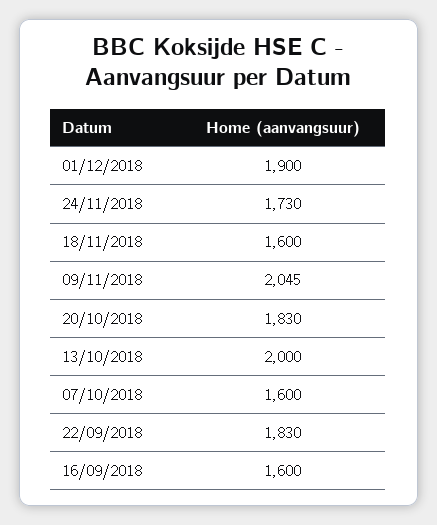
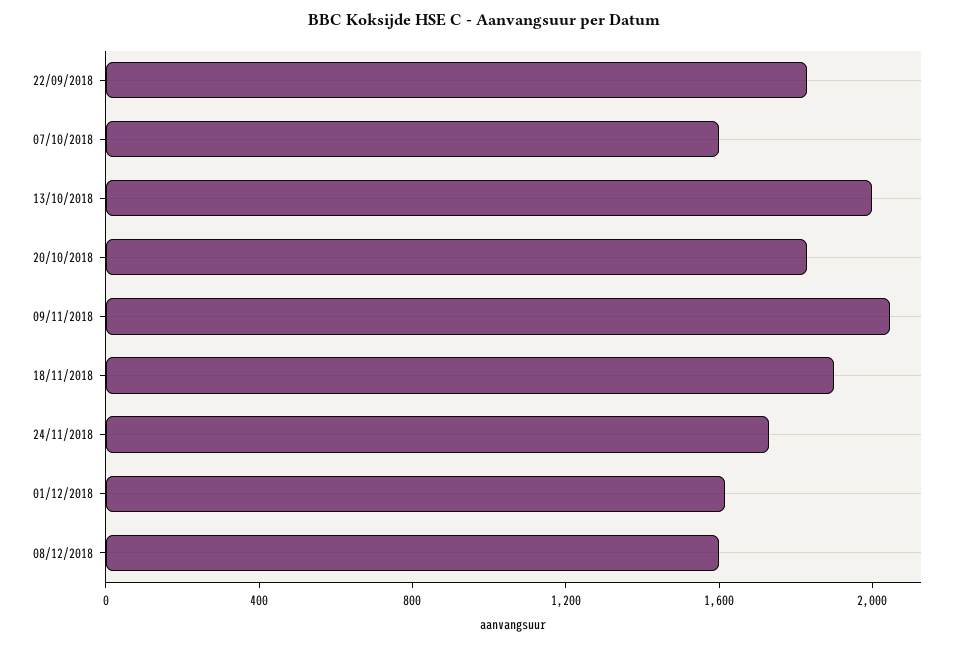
01/12/2018: 1900 -> 1600
18/11/2018: 1600 -> 1900
16/09/2018: 1600 -> none
08/12/2018: none -> 1600

